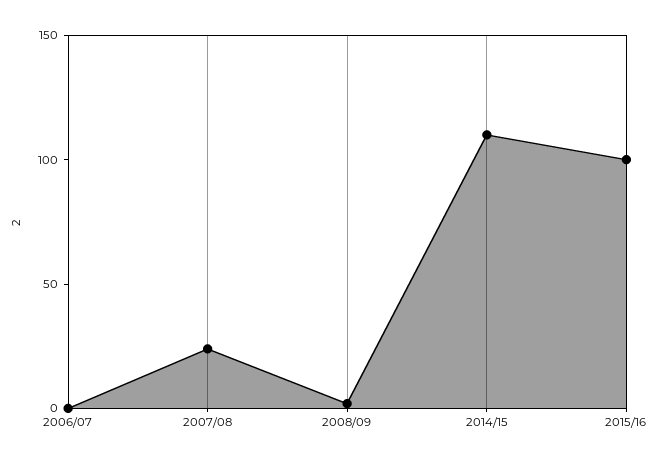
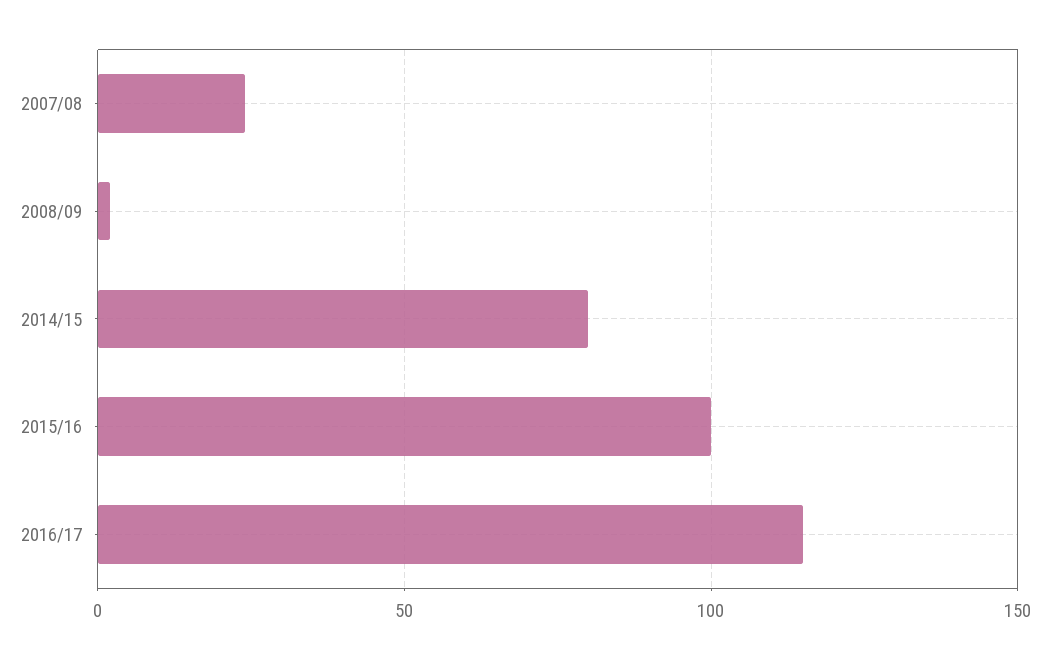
2006/07: 0 -> none
2014/15: 110 -> 80
2016/17: none -> 115

